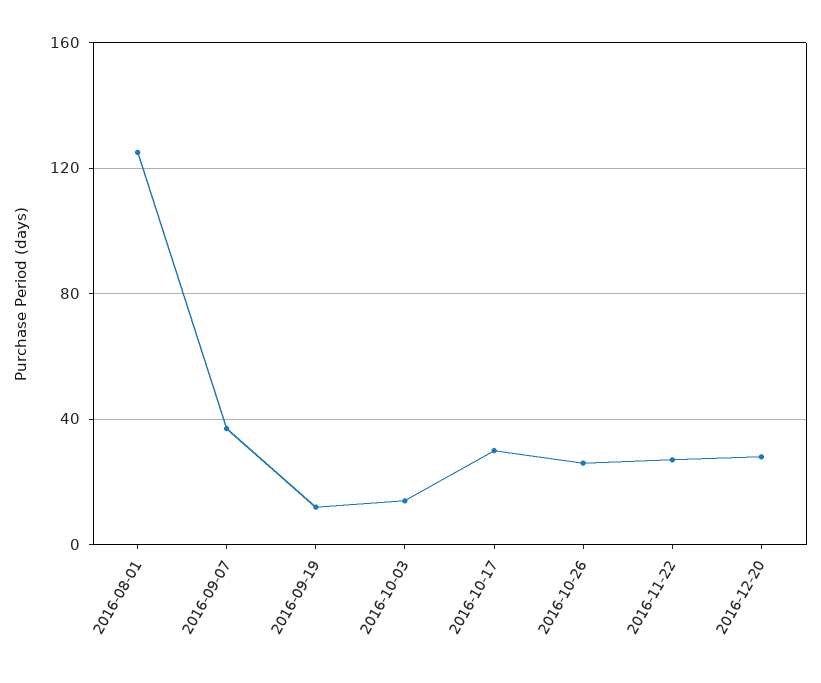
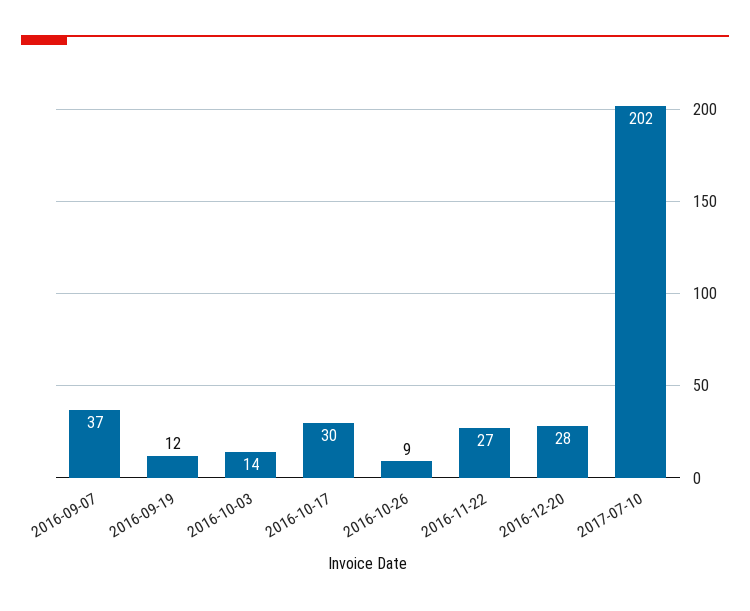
2016-08-01: 125 -> none
2016-10-26: 25 -> 9
2017-07-10: none -> 202

